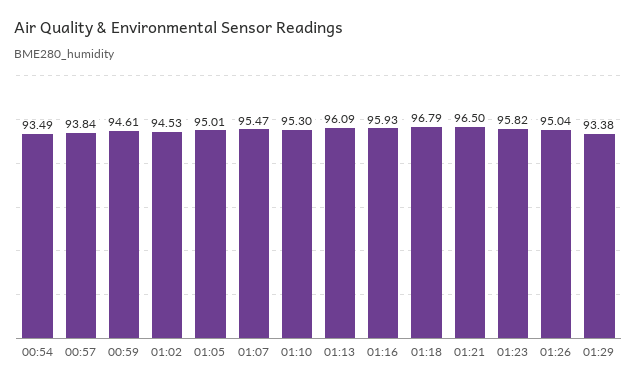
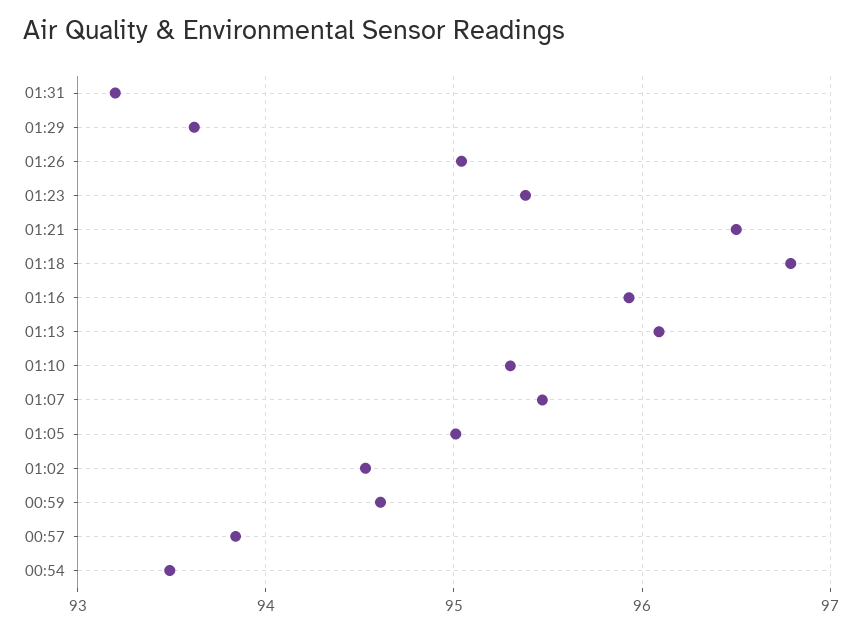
01:23: 95.82 -> 95.4
01:29: 93.38 -> 93.6
01:31: none -> 93.2

